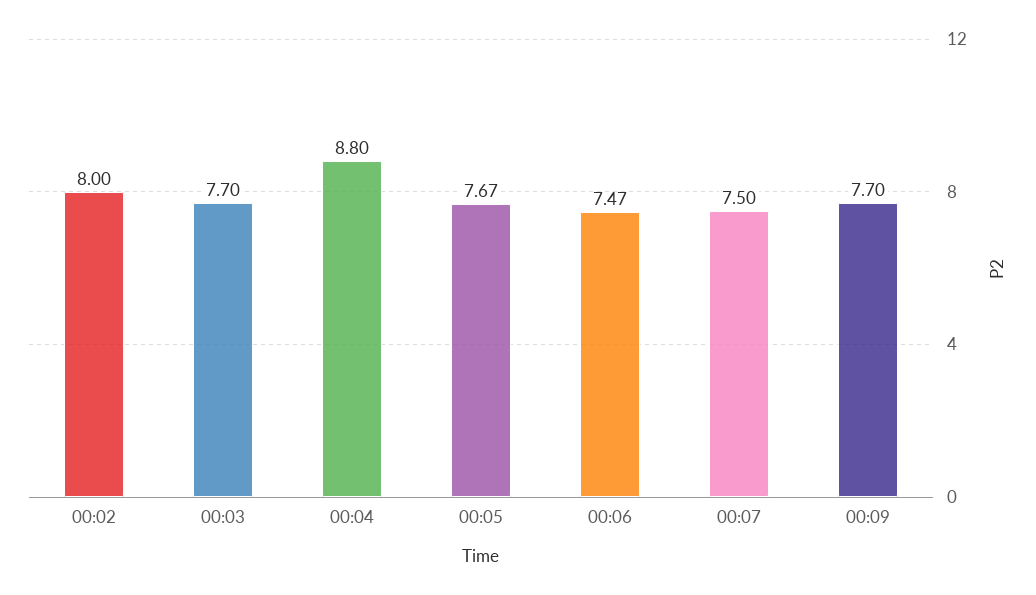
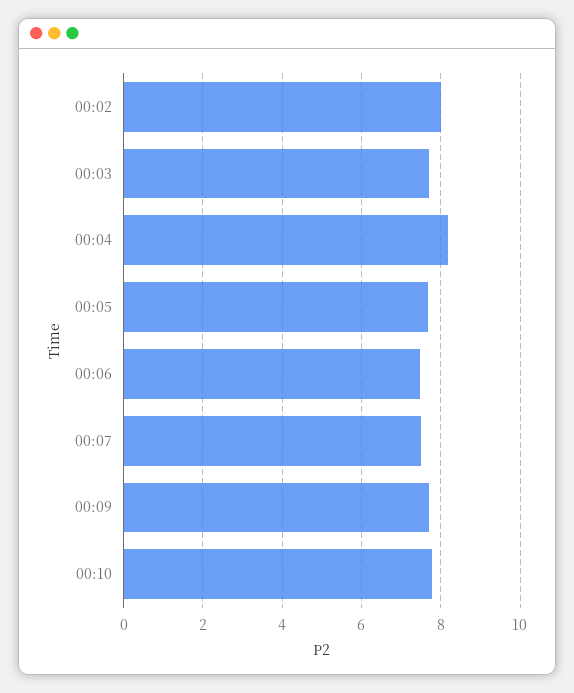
00:04: 8.8 -> 8.2
00:10: none -> 7.8

